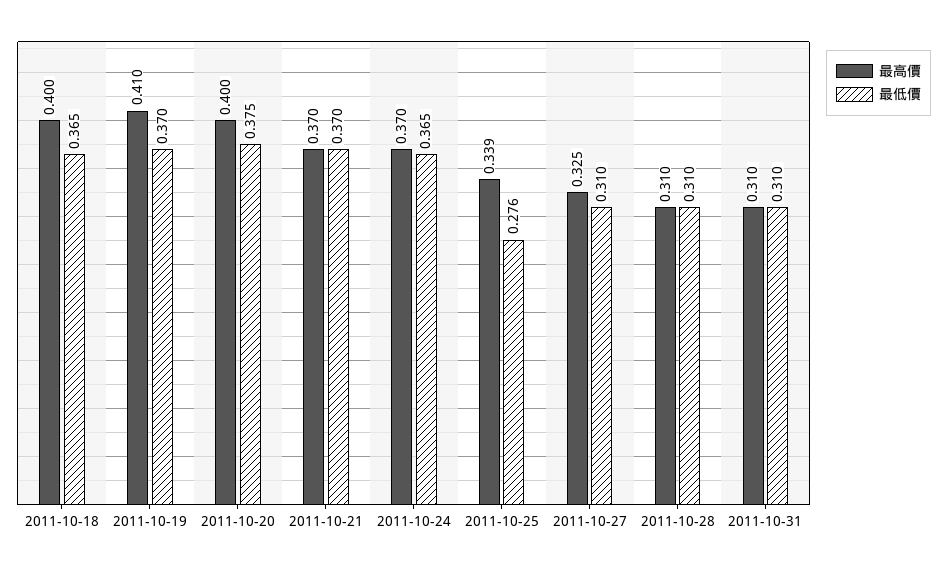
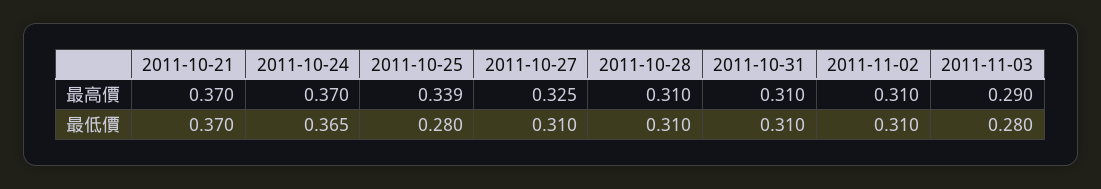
最高價, 2011-10-18: 0.4 -> none
最低價, 2011-10-18: 0.365 -> none
最高價, 2011-10-19: 0.41 -> none
最低價, 2011-10-19: 0.37 -> none
最高價, 2011-10-20: 0.4 -> none
最低價, 2011-10-20: 0.375 -> none
最低價, 2011-10-25: 0.276 -> 0.28
最高價, 2011-11-02: none -> 0.31
最高價, 2011-11-03: none -> 0.29
最低價, 2011-11-02: none -> 0.31
最低價, 2011-11-03: none -> 0.28

